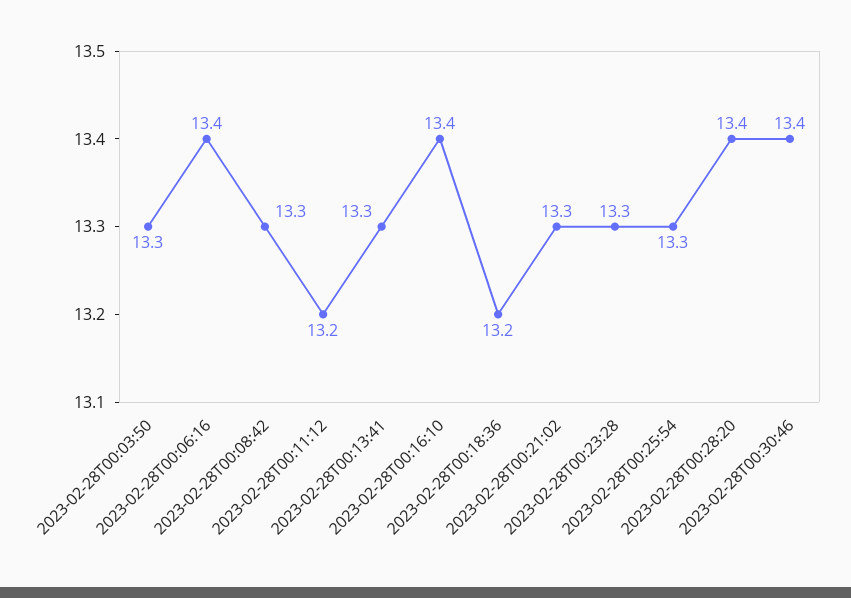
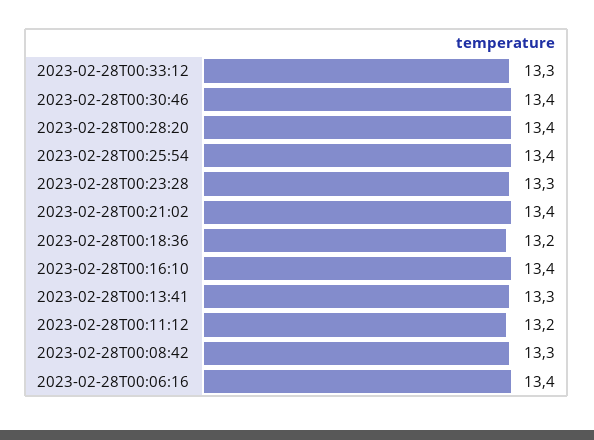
2023-02-28T00:03:50: 13.3 -> none
2023-02-28T00:21:02: 13.3 -> 13.4
2023-02-28T00:25:54: 13.3 -> 13.4
2023-02-28T00:33:12: none -> 13.3

